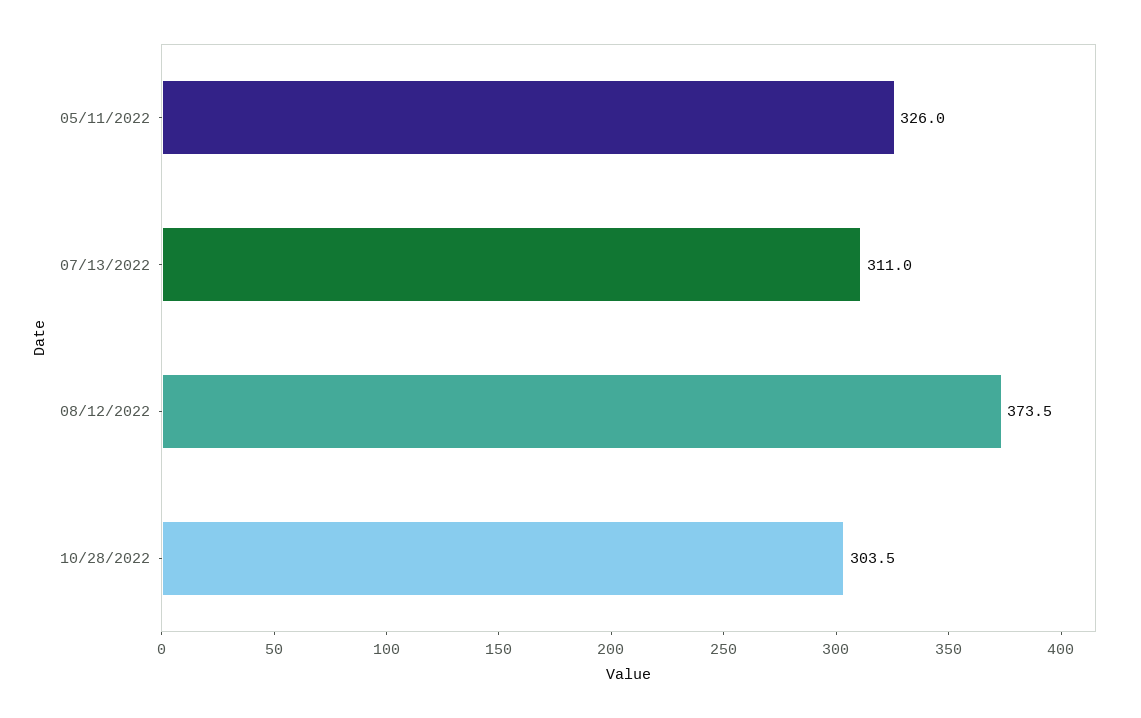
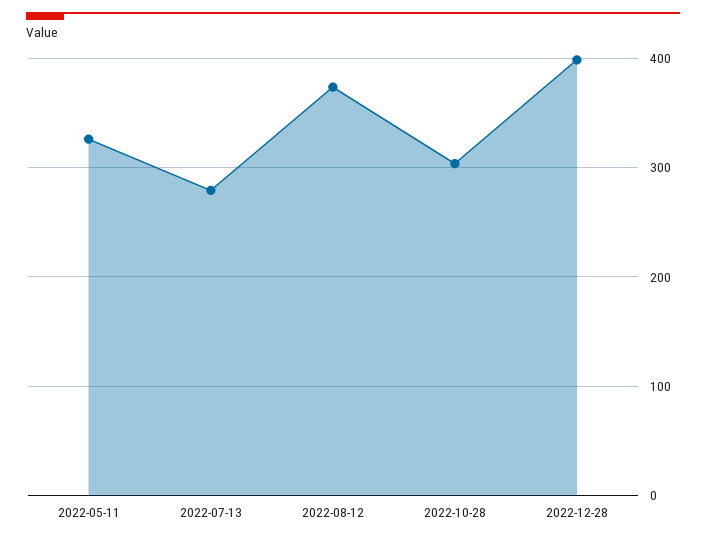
07/13/2022: 311 -> 280
2022-12-28: none -> 400

